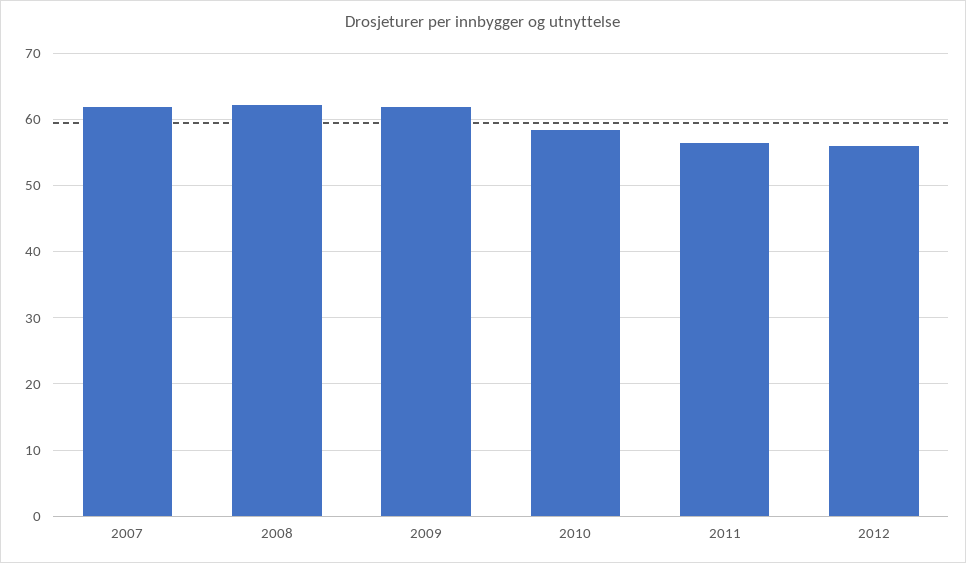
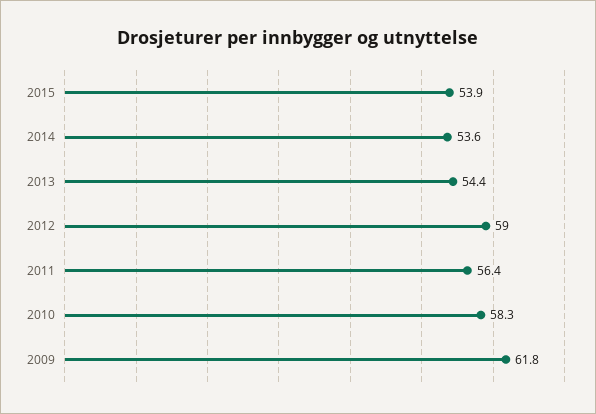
2007: 62 -> none
2008: 62 -> none
2012: 56 -> 59
2015: none -> 53.9
2014: none -> 53.6
2013: none -> 54.4

